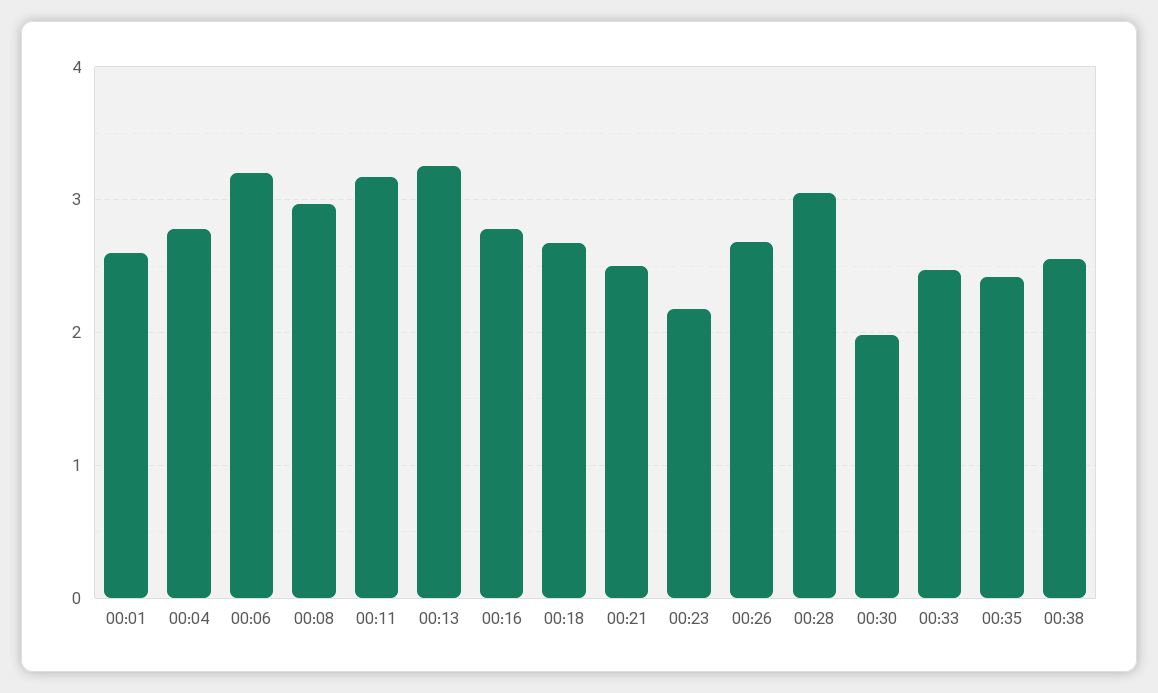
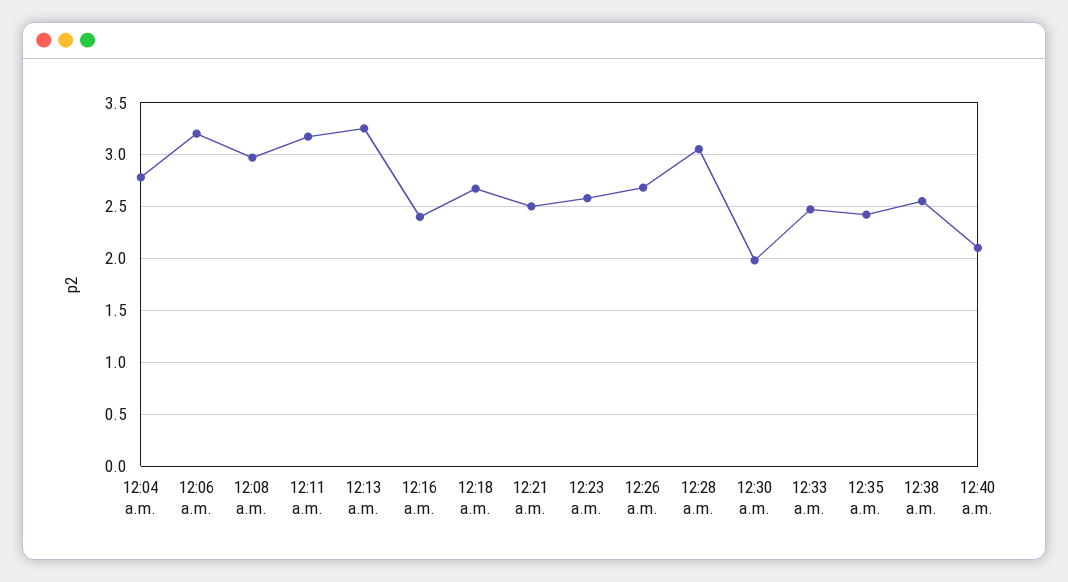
00:01: 2.6 -> none
00:16: 2.8 -> 2.4
00:23: 2.2 -> 2.6
12:40 a.m.: none -> 2.1

